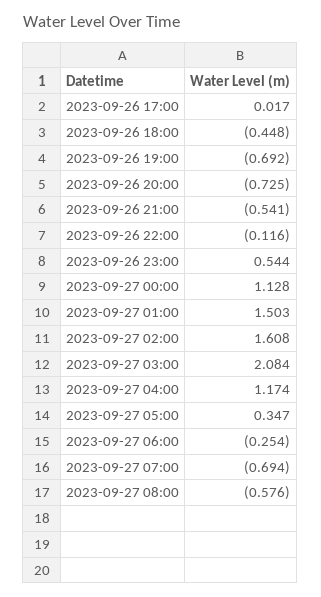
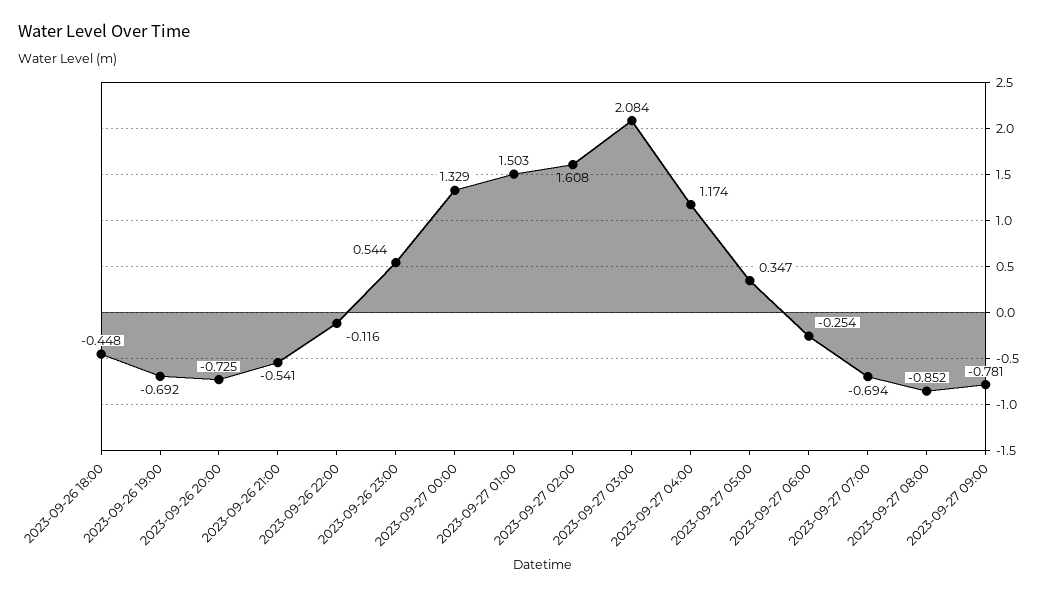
2023-09-26 17:00: 0.017 -> none
2023-09-27 00:00: 1.128 -> 1.329
2023-09-27 08:00: -0.576 -> -0.852
2023-09-27 09:00: none -> -0.781

